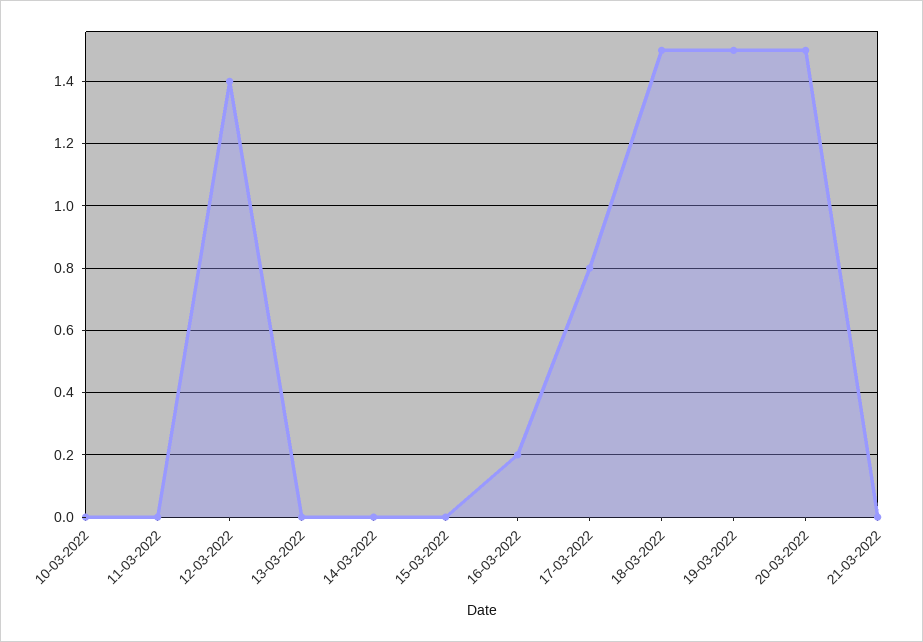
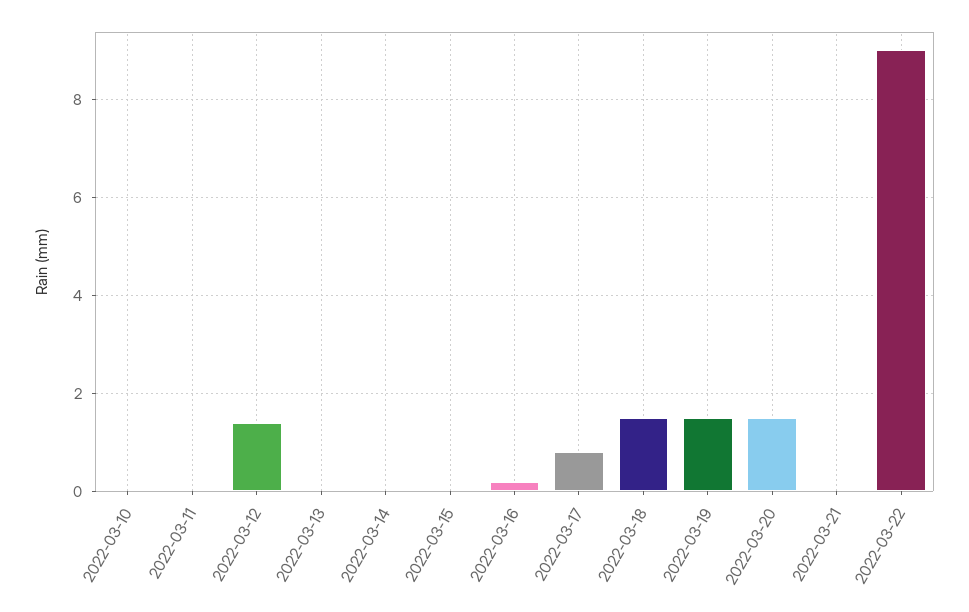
2022-03-22: none -> 9

